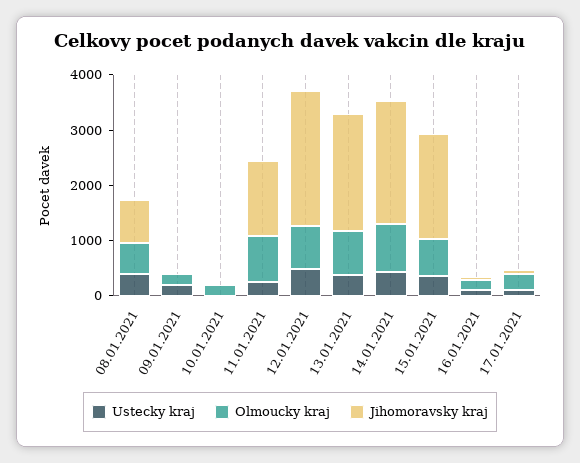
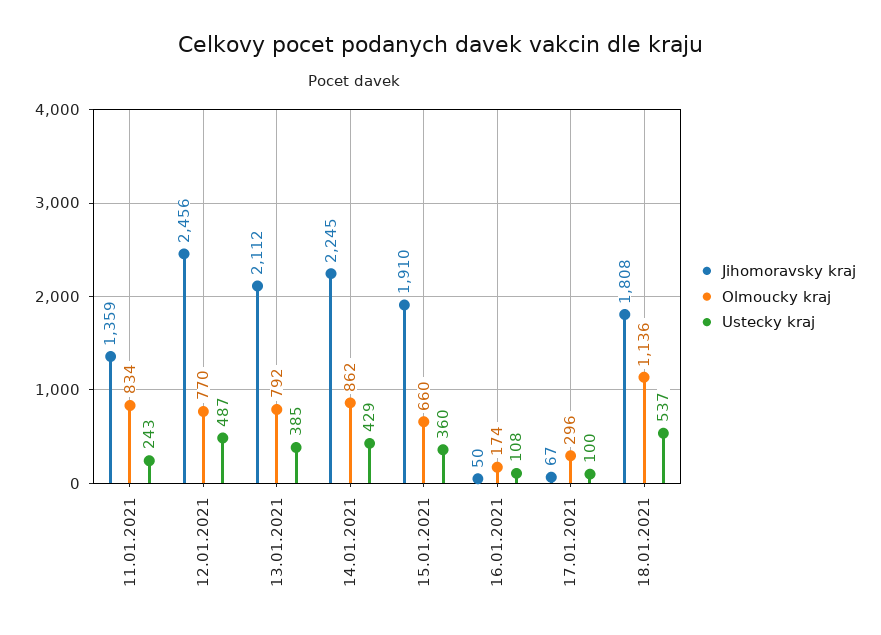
Ustecky kraj, 08.01.2021: 400 -> none
Olmoucky kraj, 08.01.2021: 600 -> none
Jihomoravsky kraj, 08.01.2021: 800 -> none
Ustecky kraj, 09.01.2021: 200 -> none
Olmoucky kraj, 09.01.2021: 200 -> none
Jihomoravsky kraj, 09.01.2021: 0 -> none
Ustecky kraj, 10.01.2021: 0 -> none
Olmoucky kraj, 10.01.2021: 200 -> none
Jihomoravsky kraj, 10.01.2021: 0 -> none
Jihomoravsky kraj, 18.01.2021: none -> 1808
Olmoucky kraj, 18.01.2021: none -> 1136
Ustecky kraj, 18.01.2021: none -> 537

